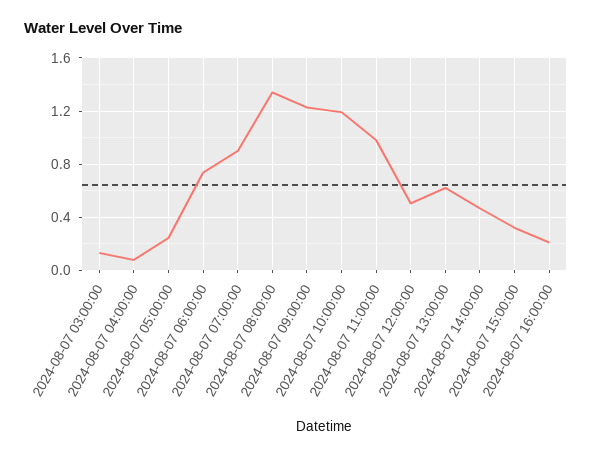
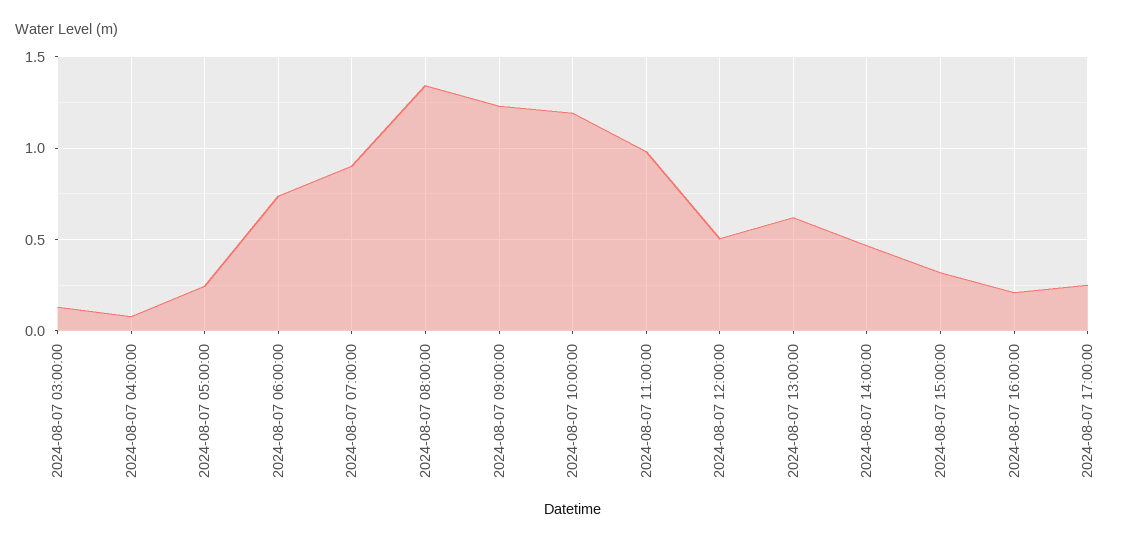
2024-08-07 17:00:00: none -> 0.25

